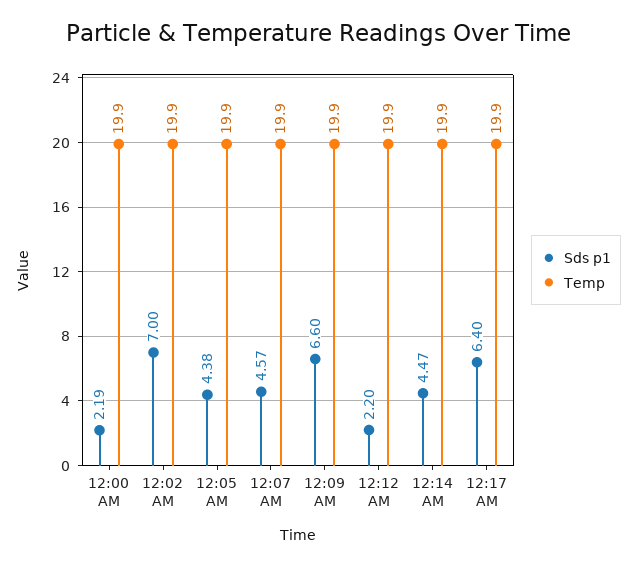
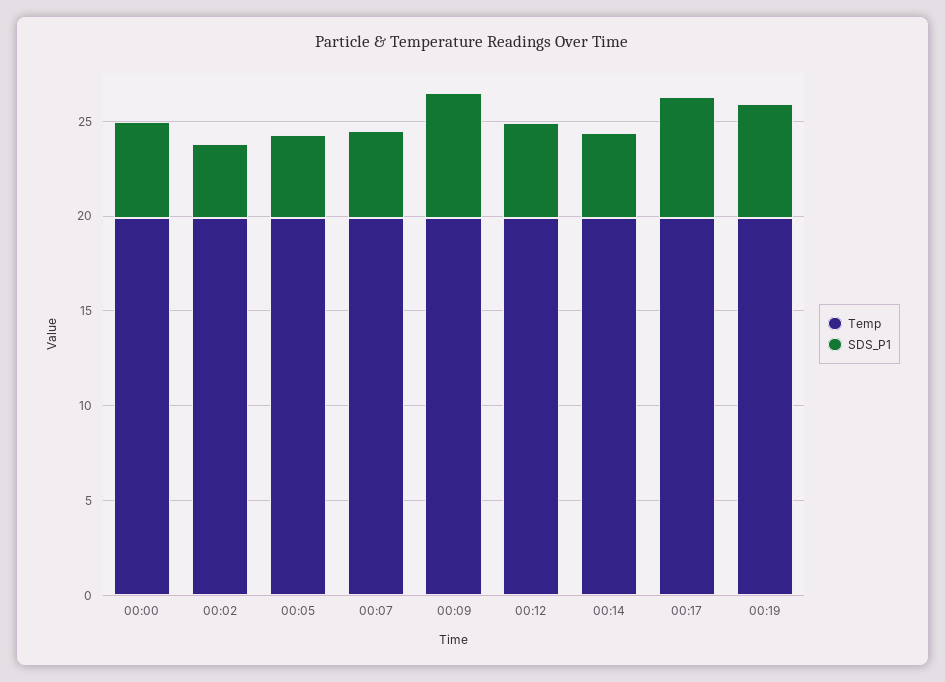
Sds p1, 12:00 AM: 2.19 -> 5
Sds p1, 12:02 AM: 7 -> 4
Sds p1, 12:12 AM: 2.2 -> 5
Temp, 00:19: none -> 20
Sds p1, 00:19: none -> 6

